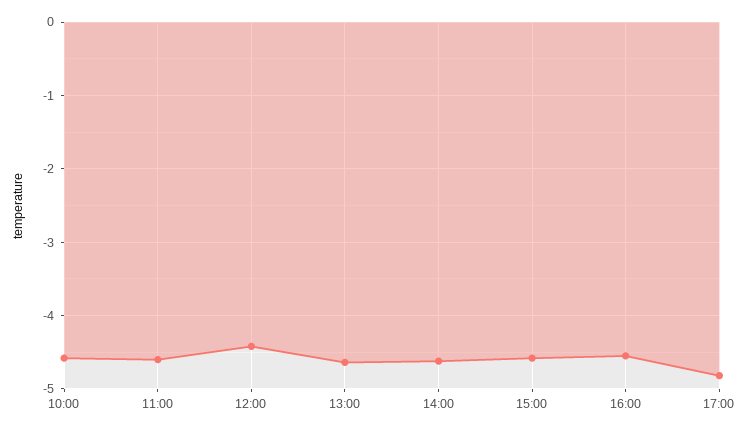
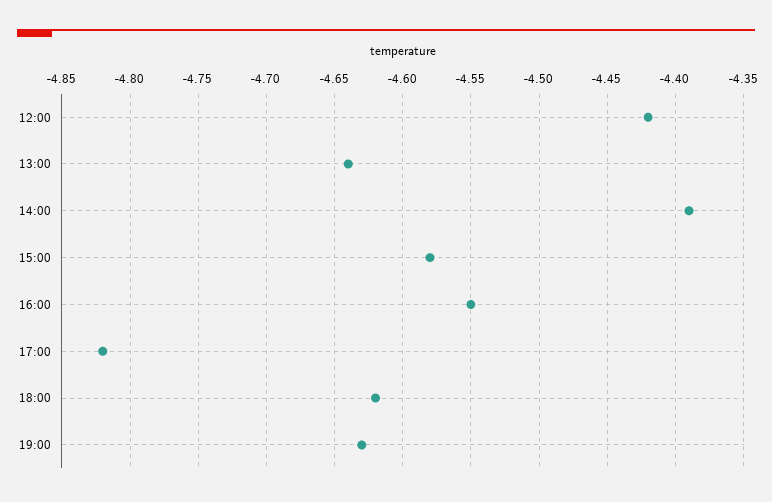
10:00: -4.6 -> none
11:00: -4.6 -> none
14:00: -4.6 -> -4.39
18:00: none -> -4.62
19:00: none -> -4.63

